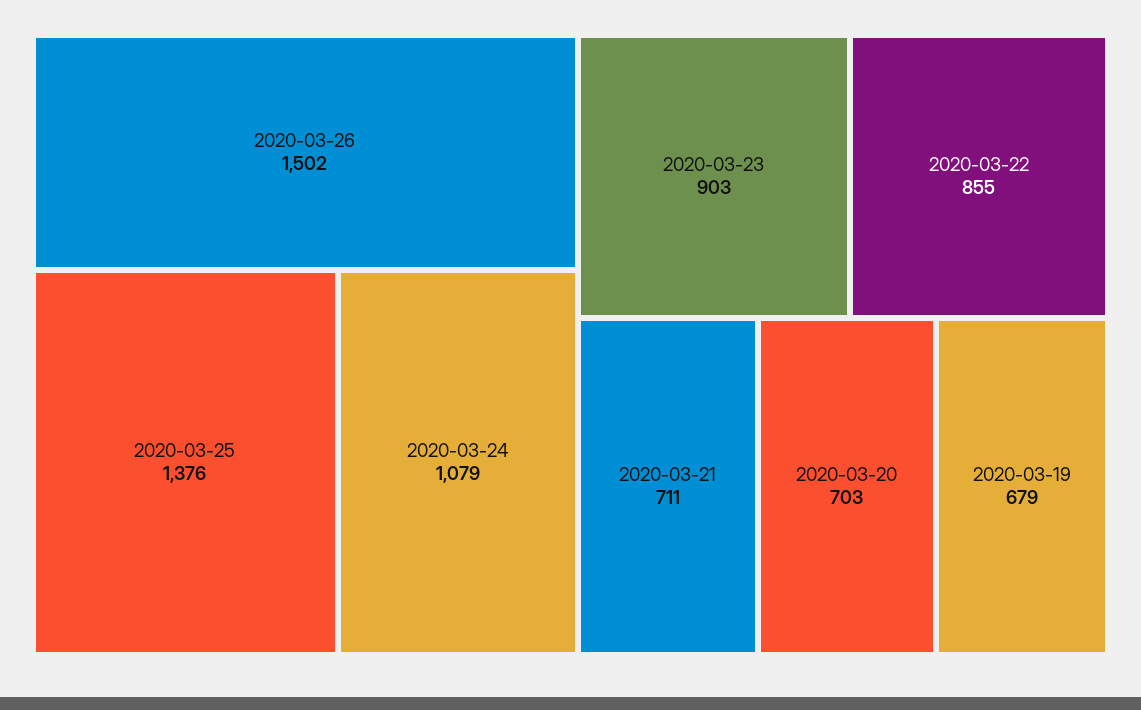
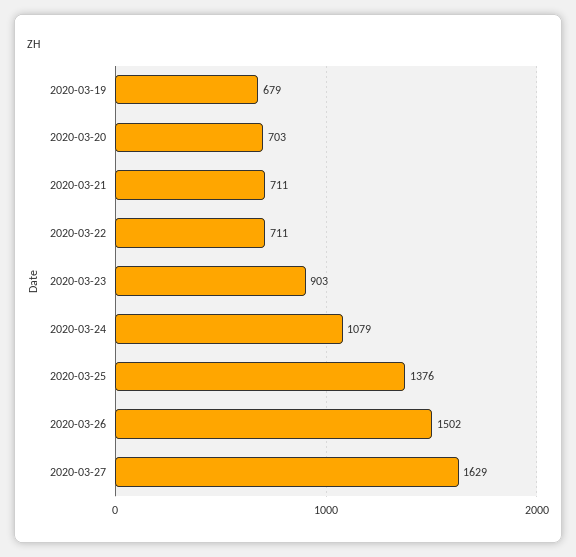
2020-03-22: 855 -> 711
2020-03-27: none -> 1629

